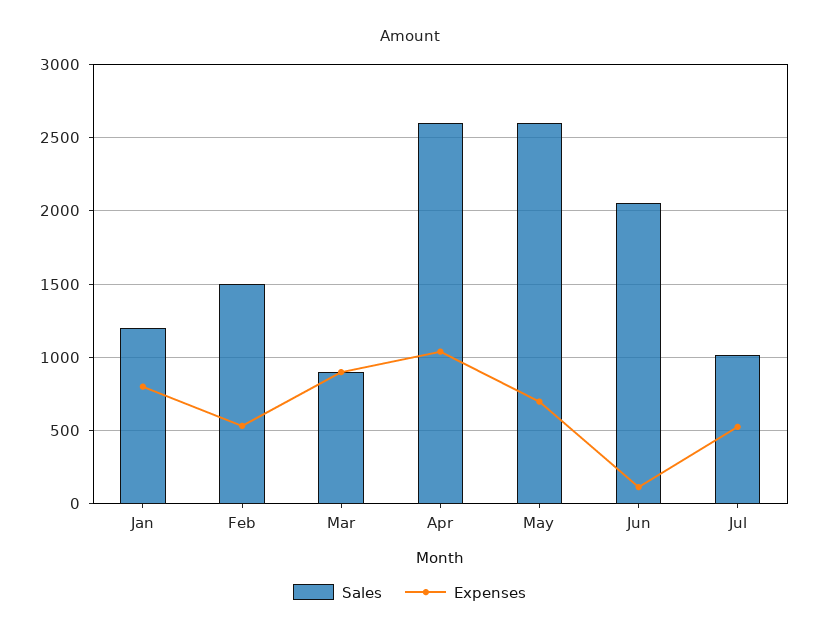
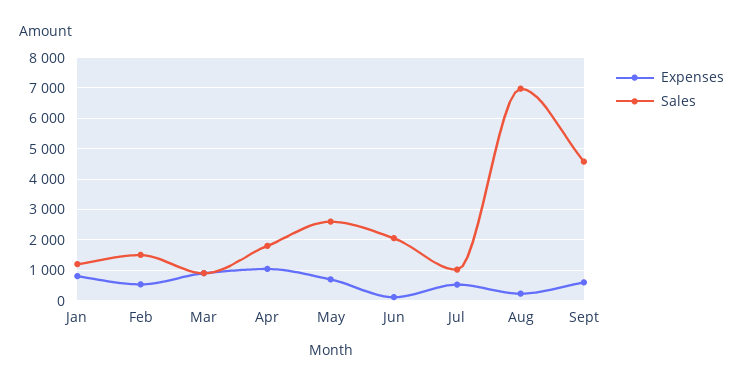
Sales, Apr: 2600 -> 1800
Expenses, Aug: none -> 200
Sales, Aug: none -> 7000
Expenses, Sept: none -> 600
Sales, Sept: none -> 4600

